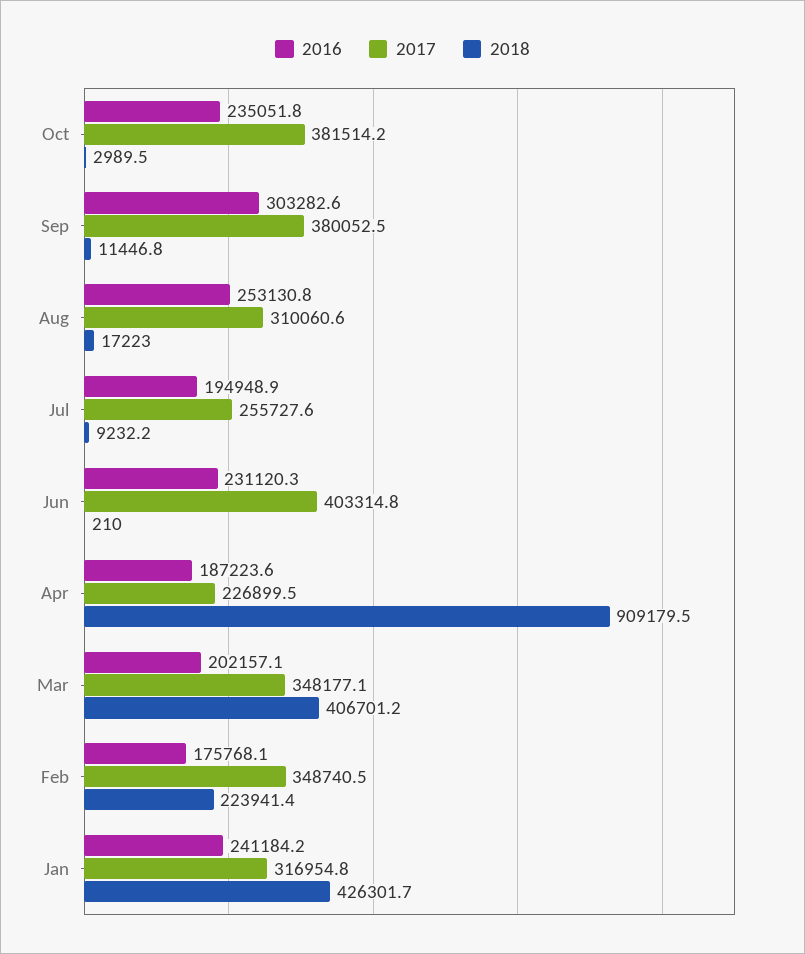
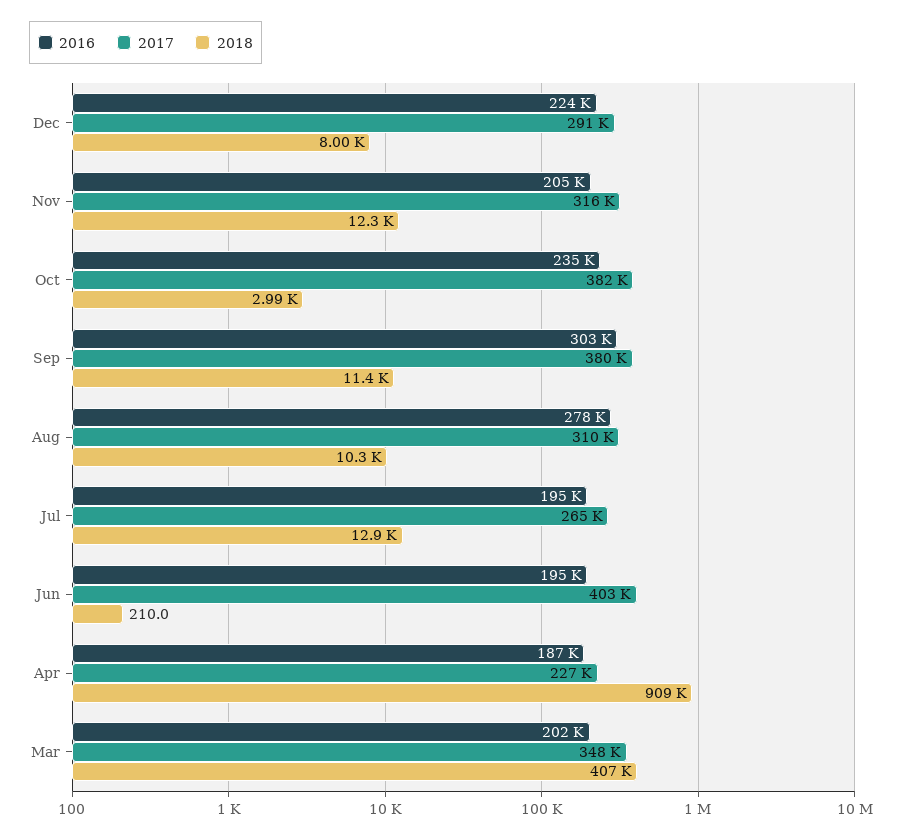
2016, Aug: 253130.8 -> 278000
2018, Aug: 17223 -> 10300
2017, Jul: 255727.6 -> 265000
2018, Jul: 9232.2 -> 12900
2016, Jun: 231120.3 -> 195000
2016, Feb: 175768.1 -> none
2017, Feb: 348740.5 -> none
2018, Feb: 223941.4 -> none
2016, Jan: 241184.2 -> none
2017, Jan: 316954.8 -> none
2018, Jan: 426301.7 -> none
2016, Dec: none -> 224000
2017, Dec: none -> 291000
2018, Dec: none -> 8000
2016, Nov: none -> 205000
2017, Nov: none -> 316000
2018, Nov: none -> 12300

